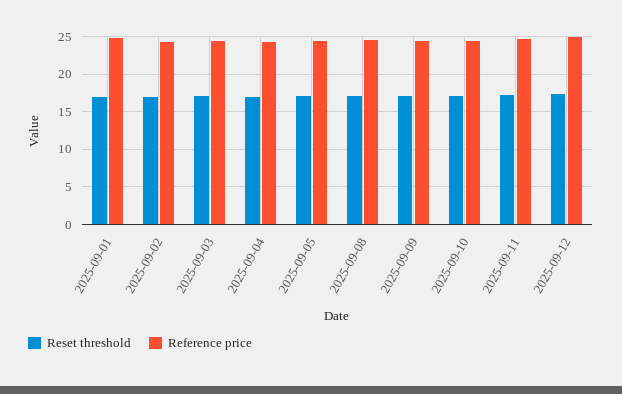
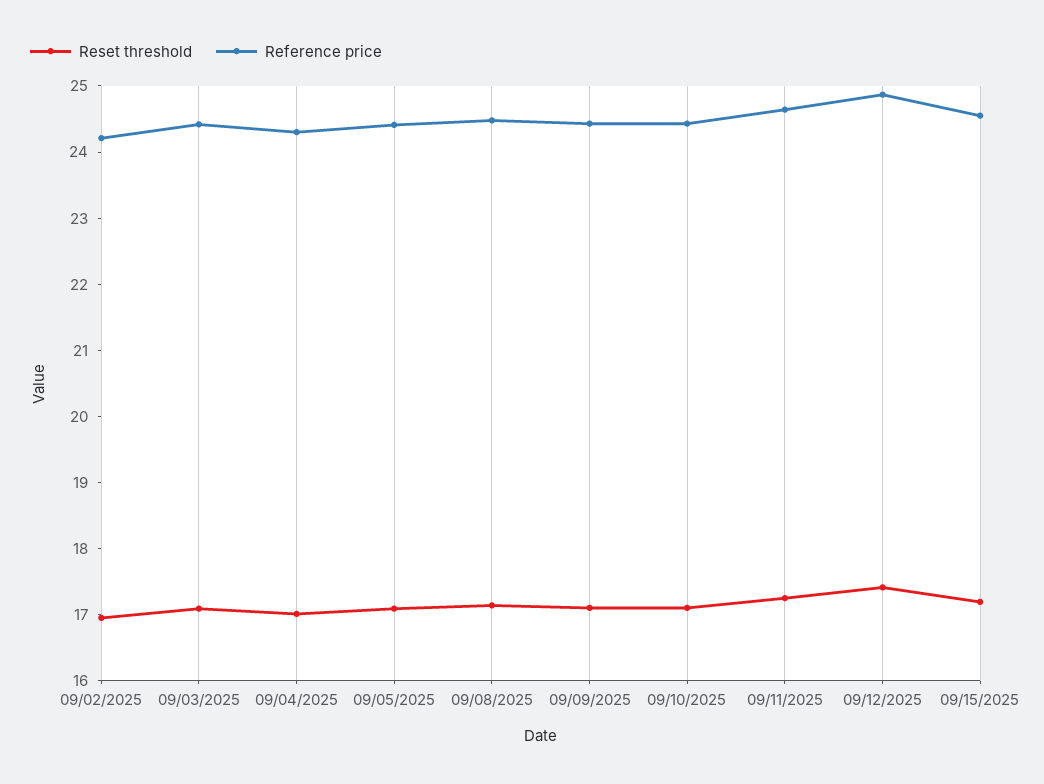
Reset threshold, 2025-09-01: 17 -> none
Reference price, 2025-09-01: 25 -> none
Reset threshold, 09/15/2025: none -> 17.2
Reference price, 09/15/2025: none -> 24.6

